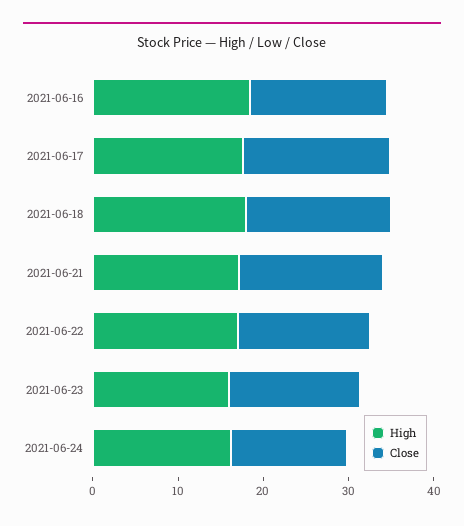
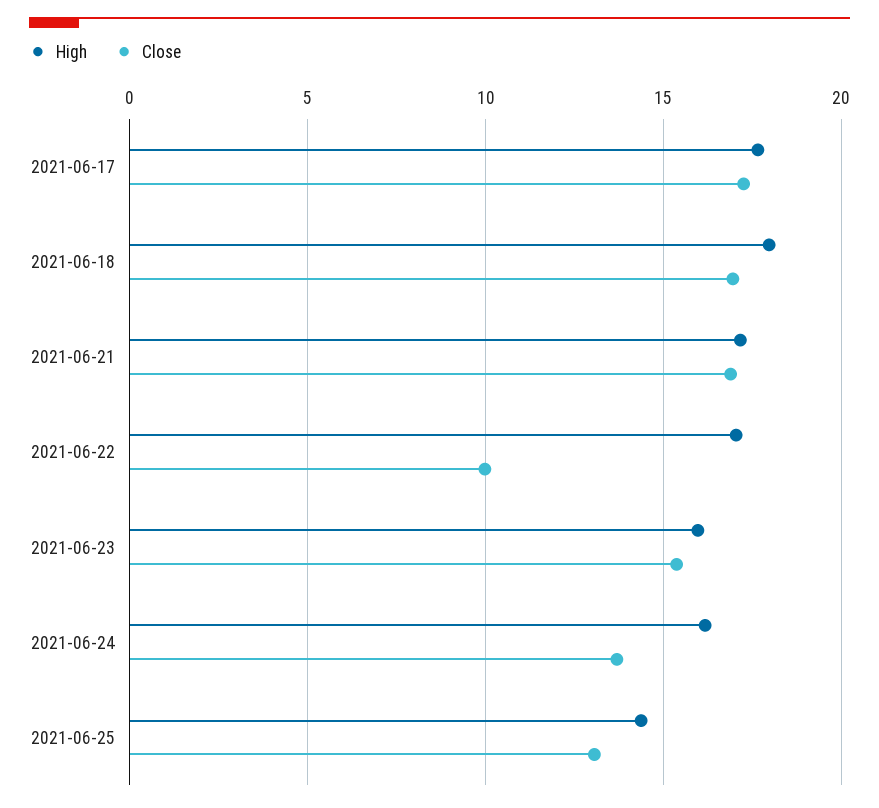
High, 2021-06-16: 18 -> none
Close, 2021-06-16: 16 -> none
Close, 2021-06-22: 16 -> 10
High, 2021-06-25: none -> 14.5
Close, 2021-06-25: none -> 13

